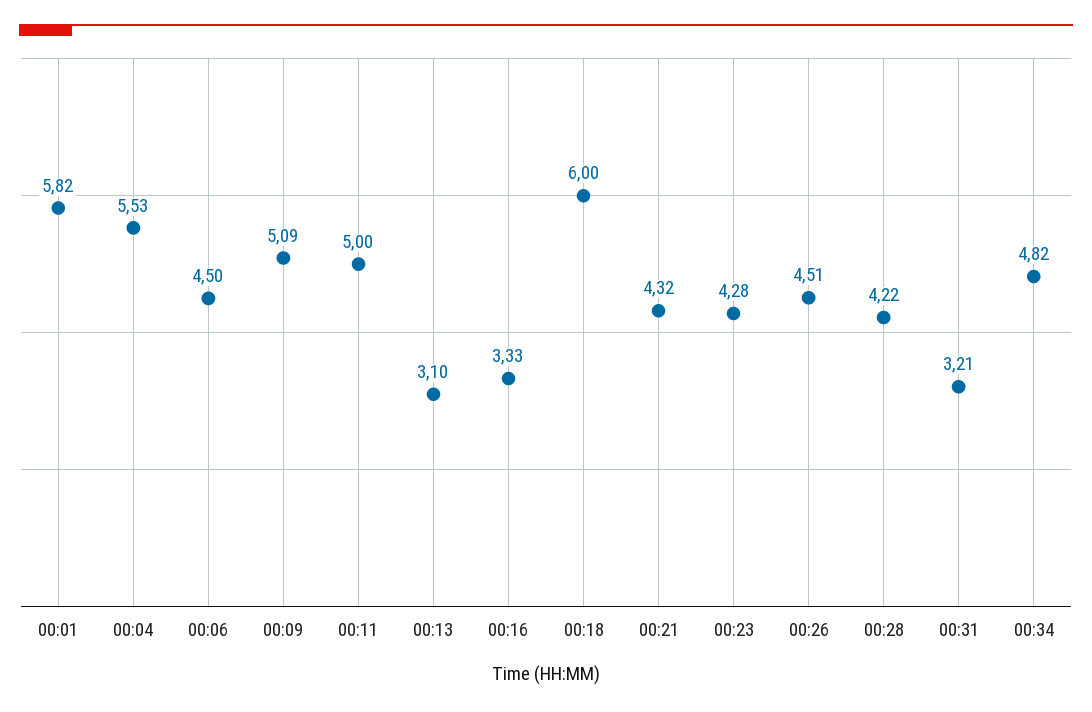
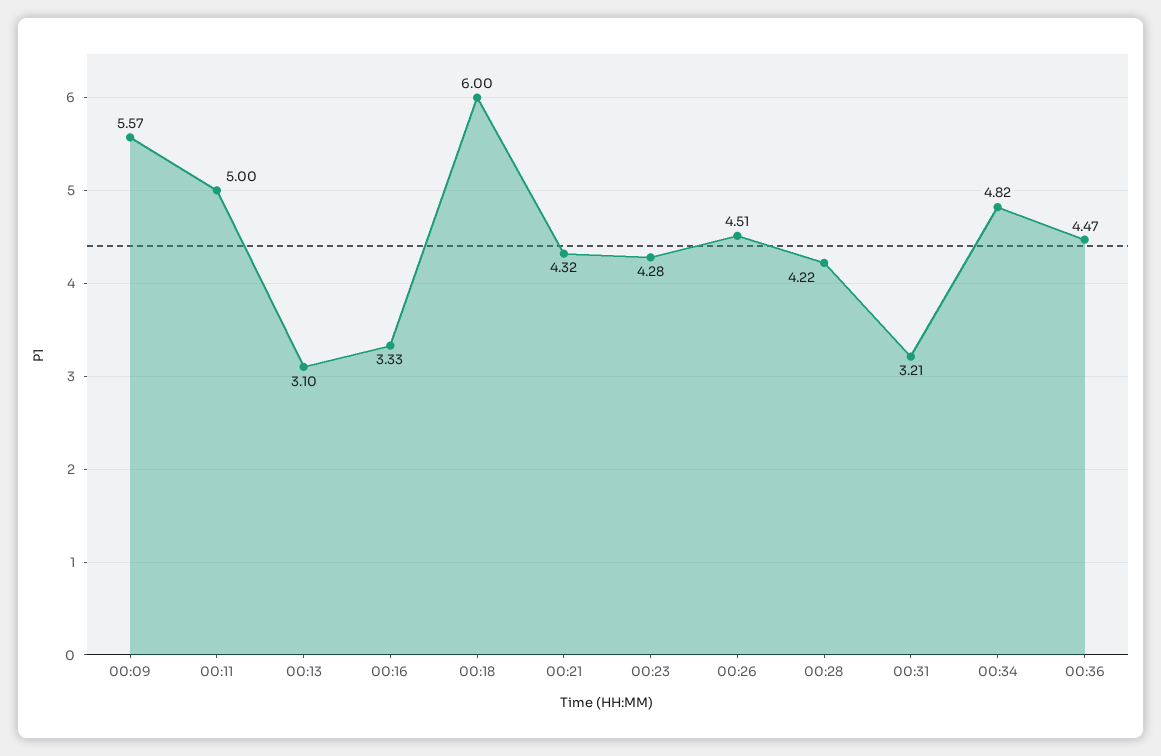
00:01: 5.82 -> none
00:04: 5.53 -> none
00:06: 4.5 -> none
00:09: 5.09 -> 5.57
00:36: none -> 4.47

